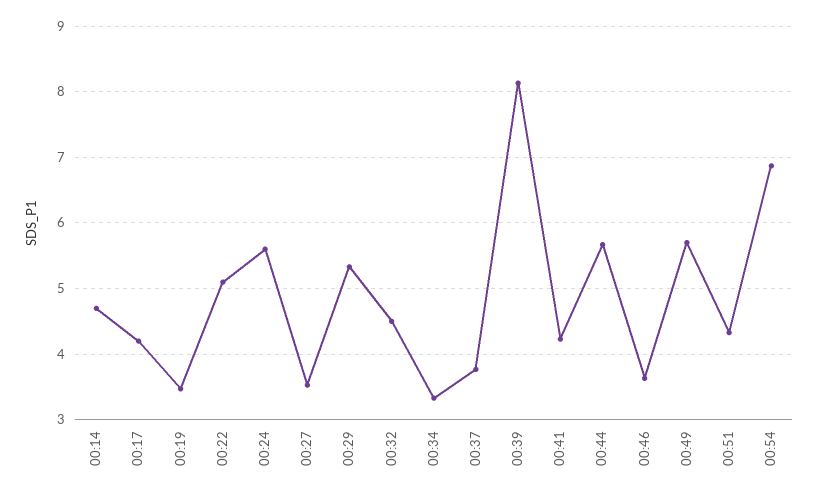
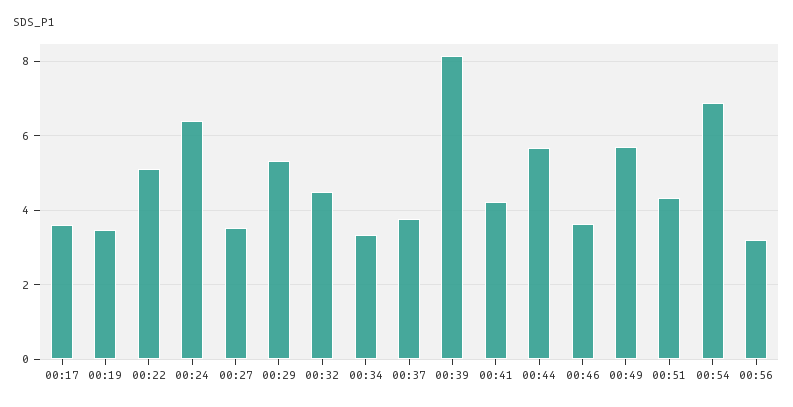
00:14: 4.7 -> none
00:17: 4.2 -> 3.6
00:24: 5.6 -> 6.4
00:56: none -> 3.2

